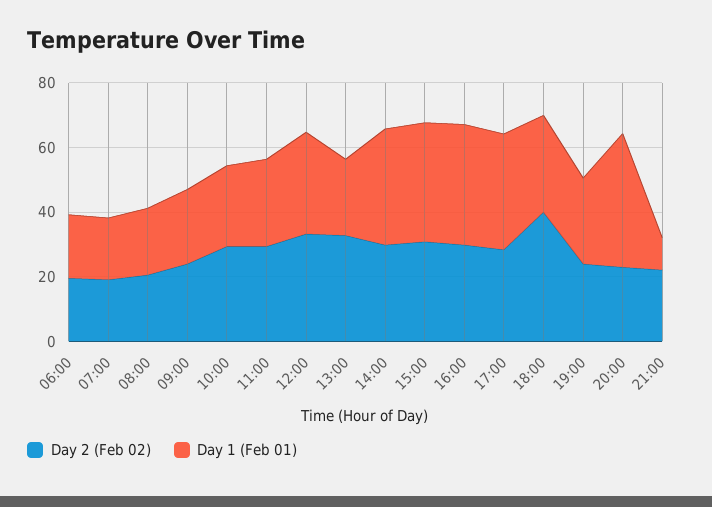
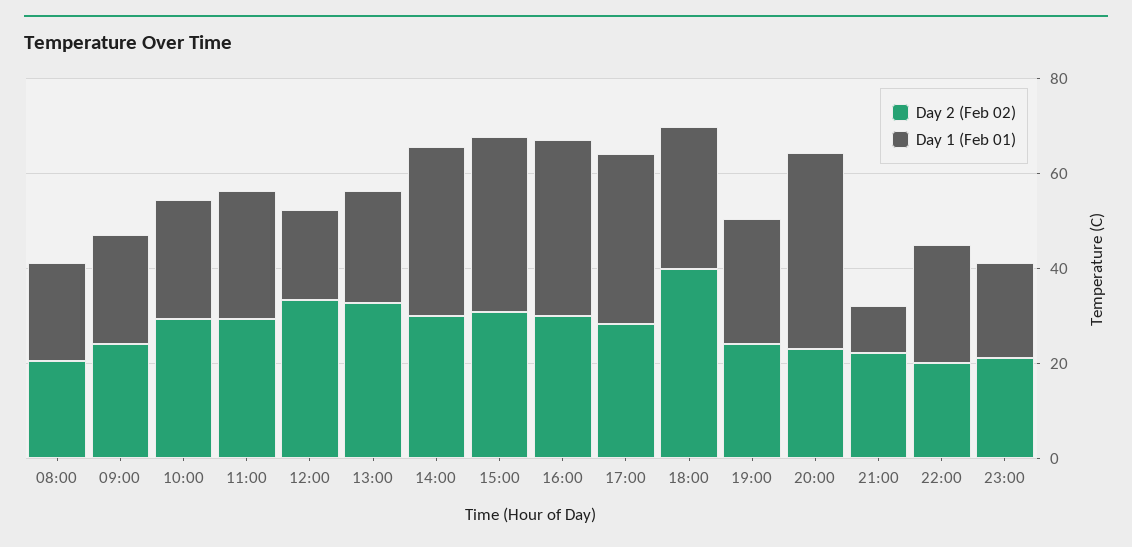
Day 2 (Feb 02), 06:00: 20 -> none
Day 1 (Feb 01), 06:00: 20 -> none
Day 2 (Feb 02), 07:00: 20 -> none
Day 1 (Feb 01), 07:00: 20 -> none
Day 1 (Feb 01), 12:00: 30 -> 20
Day 2 (Feb 02), 22:00: none -> 20
Day 1 (Feb 01), 22:00: none -> 25
Day 2 (Feb 02), 23:00: none -> 20
Day 1 (Feb 01), 23:00: none -> 20

